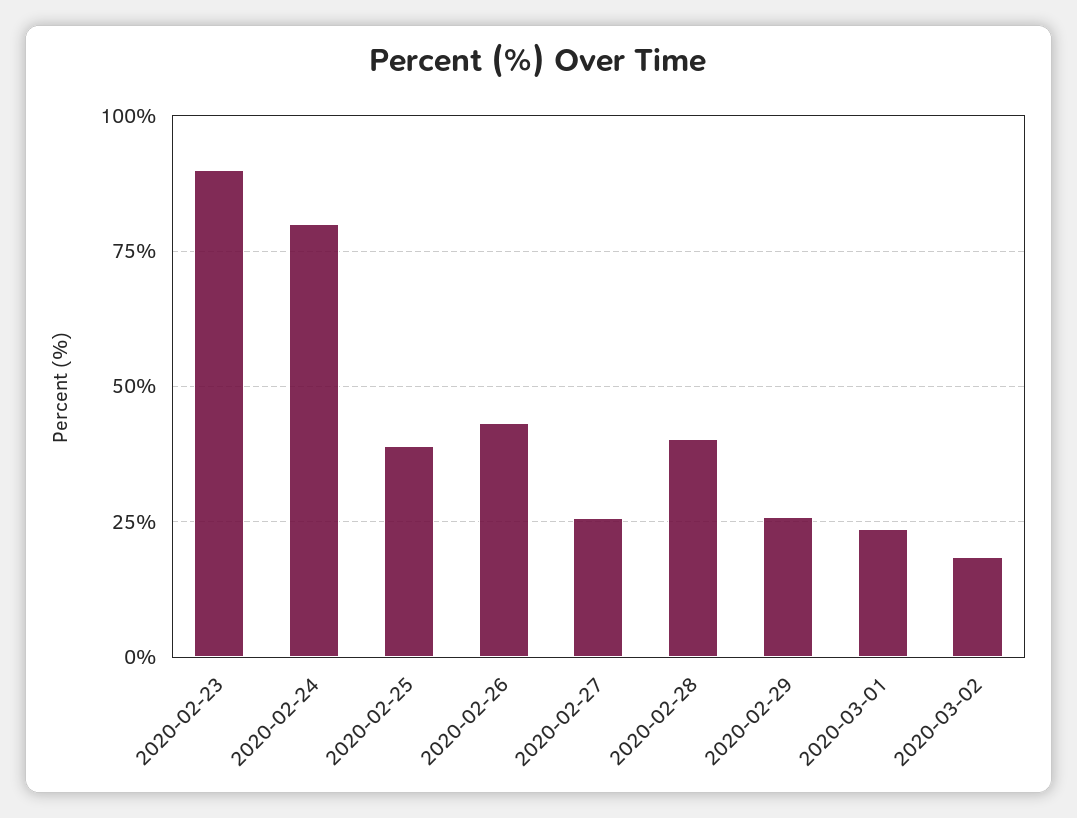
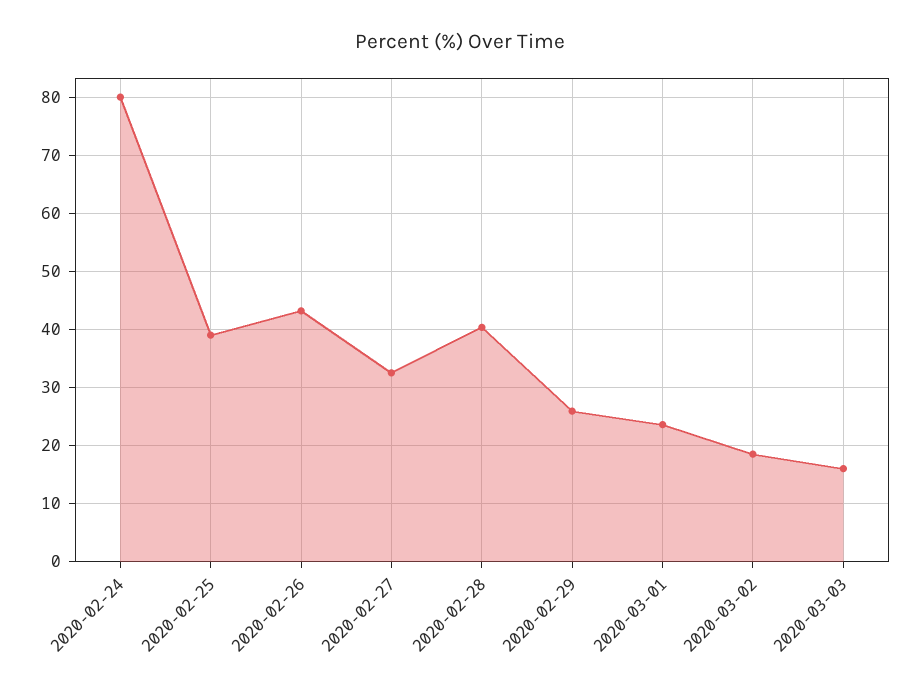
2020-02-23: 90 -> none
2020-02-27: 25 -> 32
2020-03-03: none -> 16

